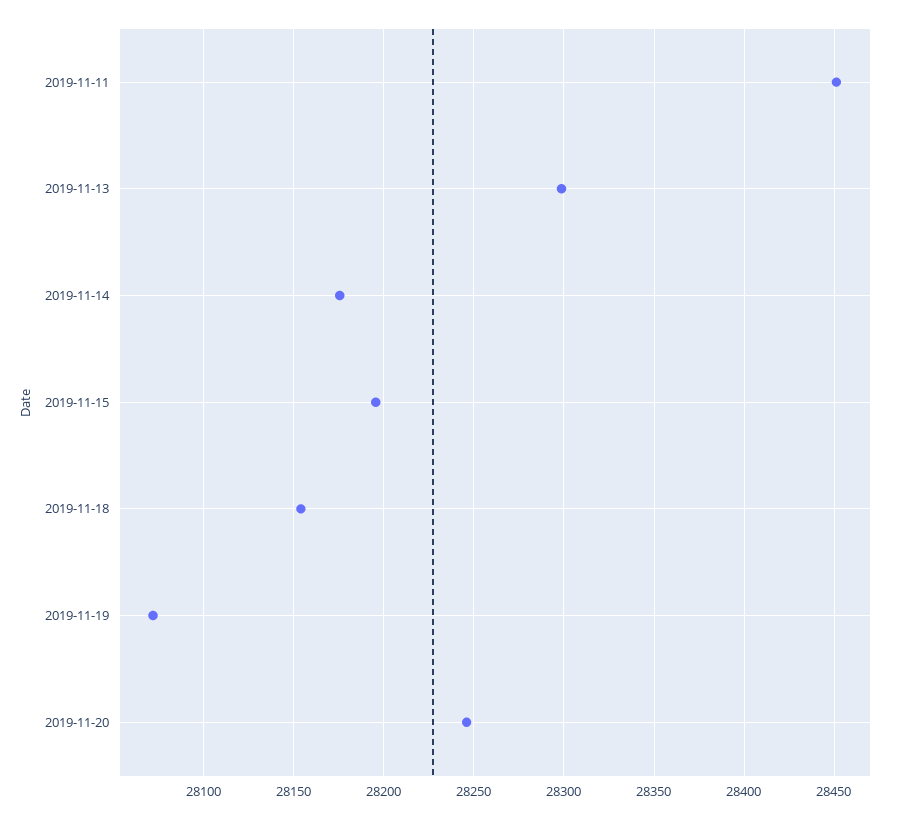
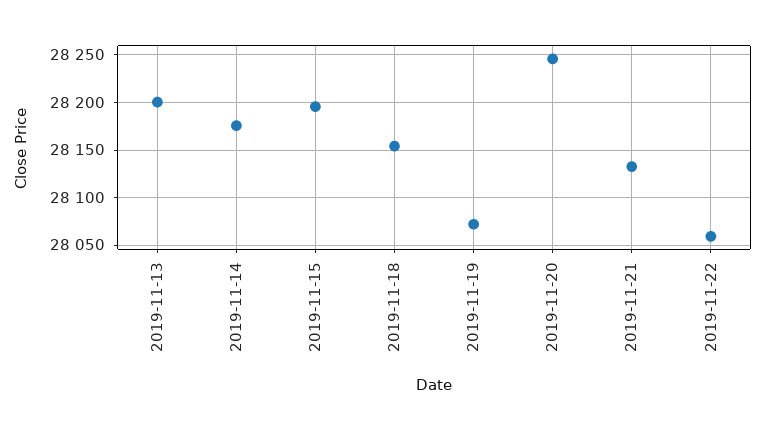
2019-11-11: 28450 -> none
2019-11-13: 28300 -> 28200
2019-11-21: none -> 28130
2019-11-22: none -> 28060

